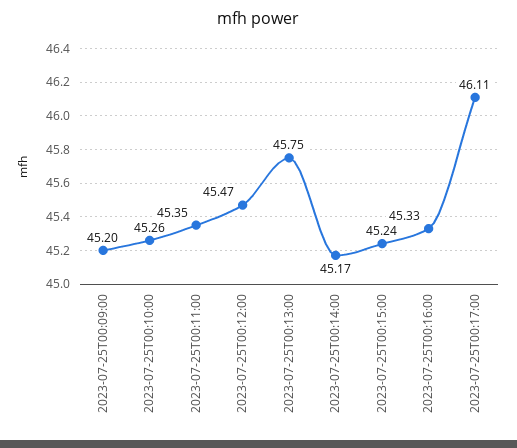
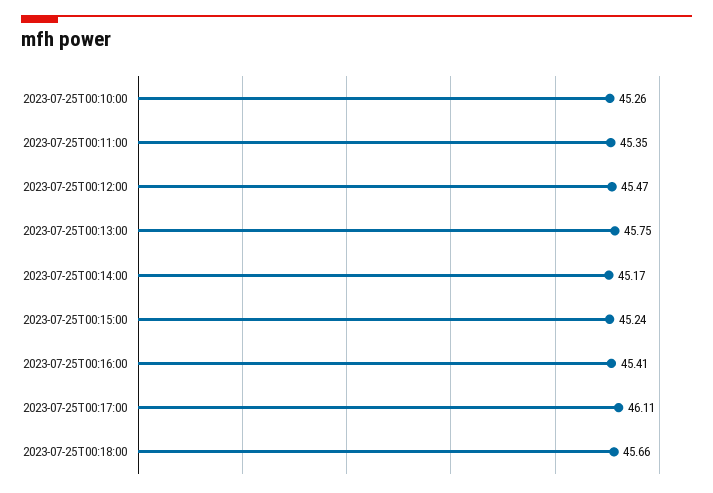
2023-07-25T00:09:00: 45.2 -> none
2023-07-25T00:16:00: 45.33 -> 45.41
2023-07-25T00:18:00: none -> 45.66

